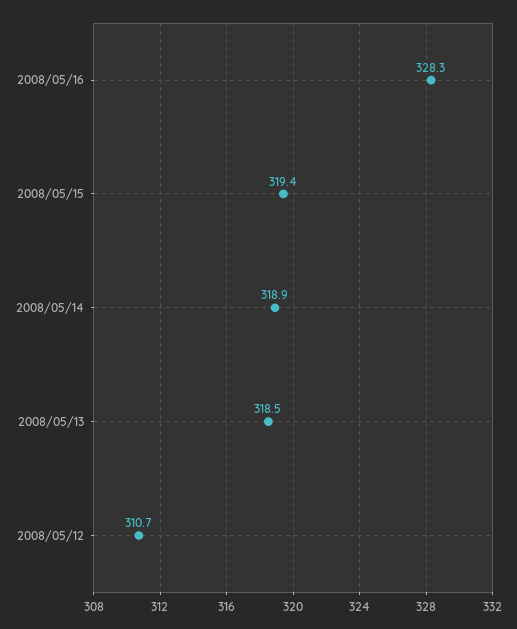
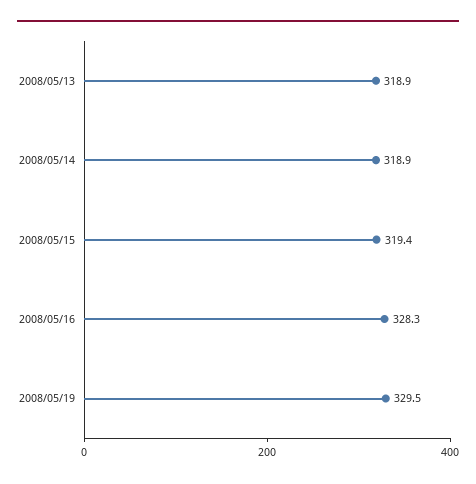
2008/05/13: 318.5 -> 318.9
2008/05/12: 310.7 -> none
2008/05/19: none -> 329.5

